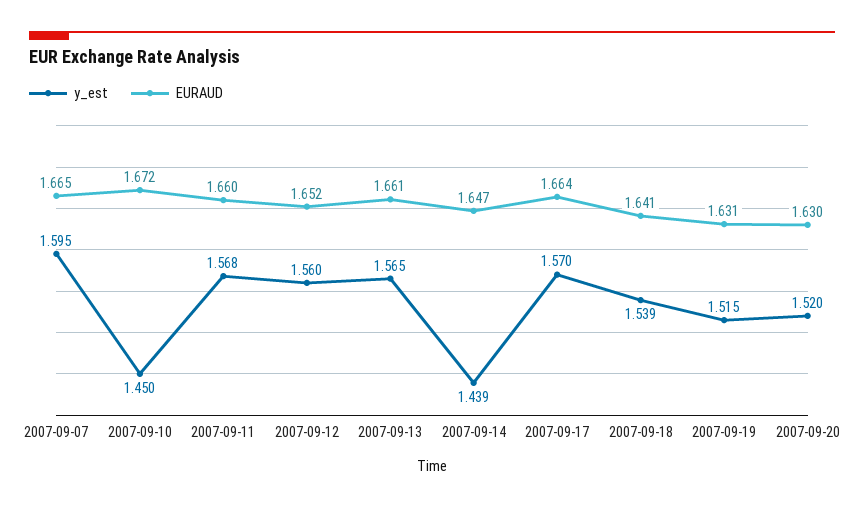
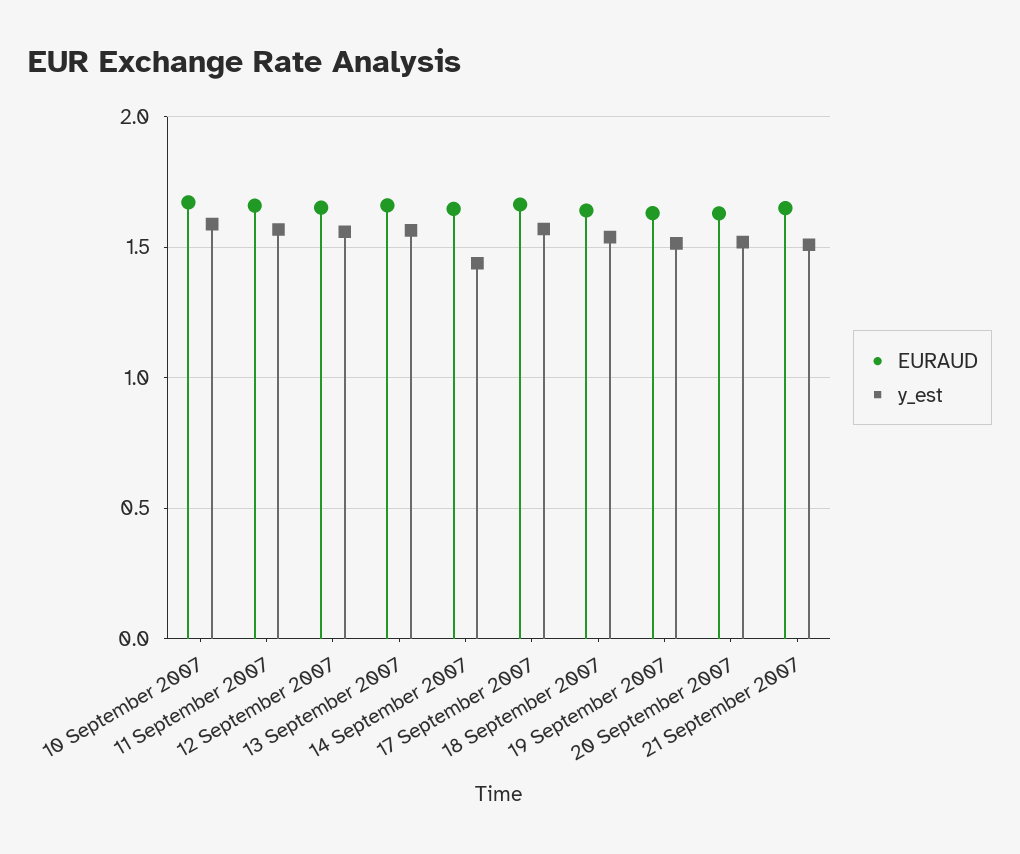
y_est, 2007-09-07: 1.595 -> none
EURAUD, 2007-09-07: 1.665 -> none
y_est, 2007-09-10: 1.45 -> 1.6
EURAUD, 21 September 2007: none -> 1.65
y_est, 21 September 2007: none -> 1.5

